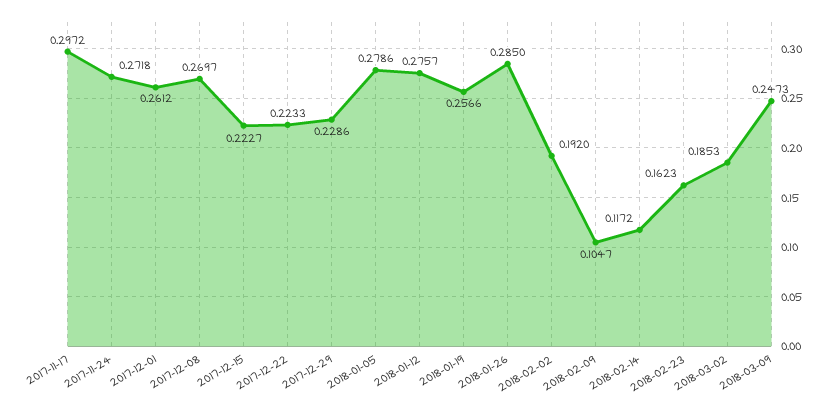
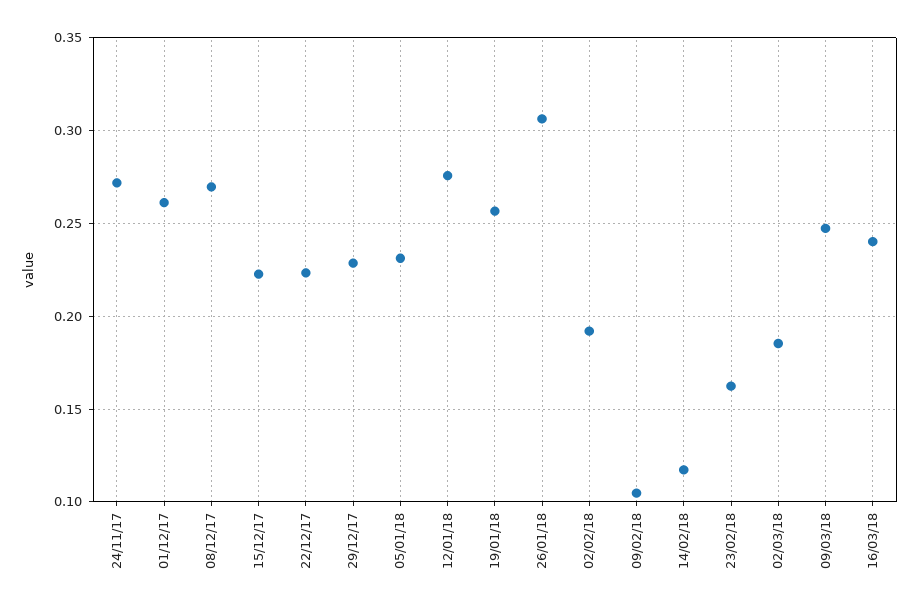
2017-11-17: 0.2972 -> none
2018-01-05: 0.2786 -> 0.23
2018-01-26: 0.285 -> 0.305
16/03/18: none -> 0.24

